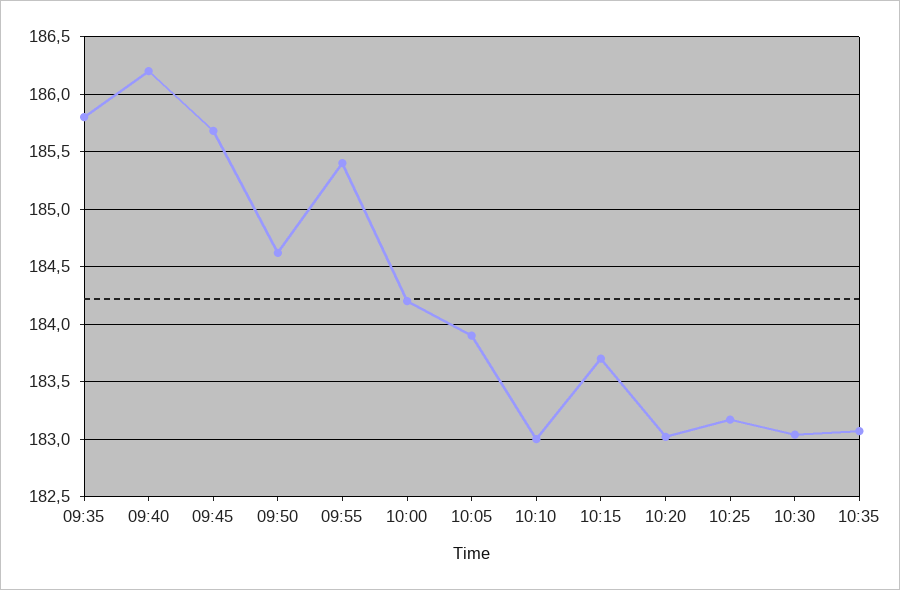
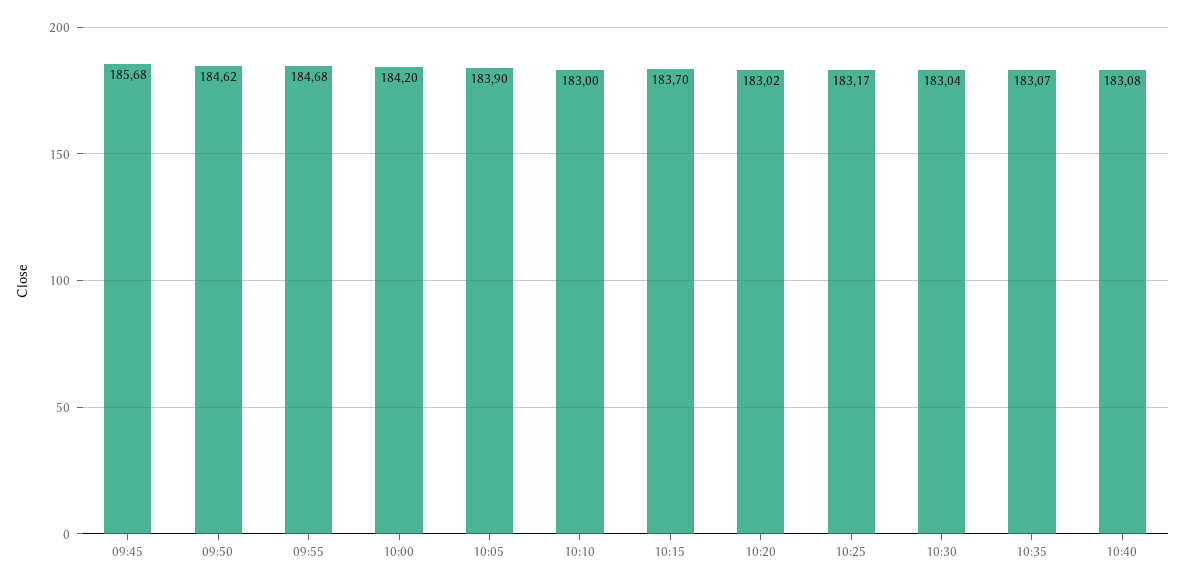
09:35: 185.8 -> none
09:40: 186.2 -> none
09:55: 185.4 -> 184.68
10:40: none -> 183.08

